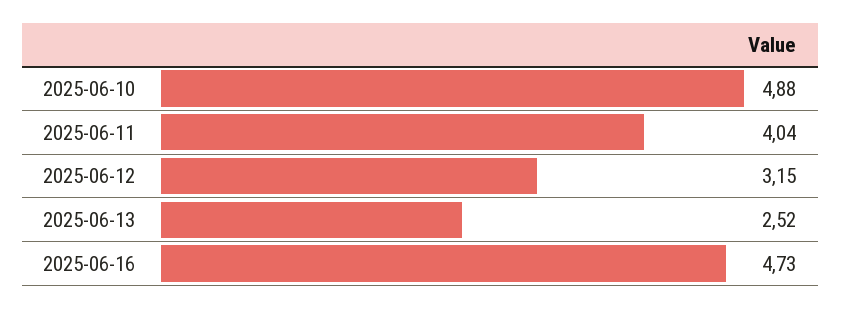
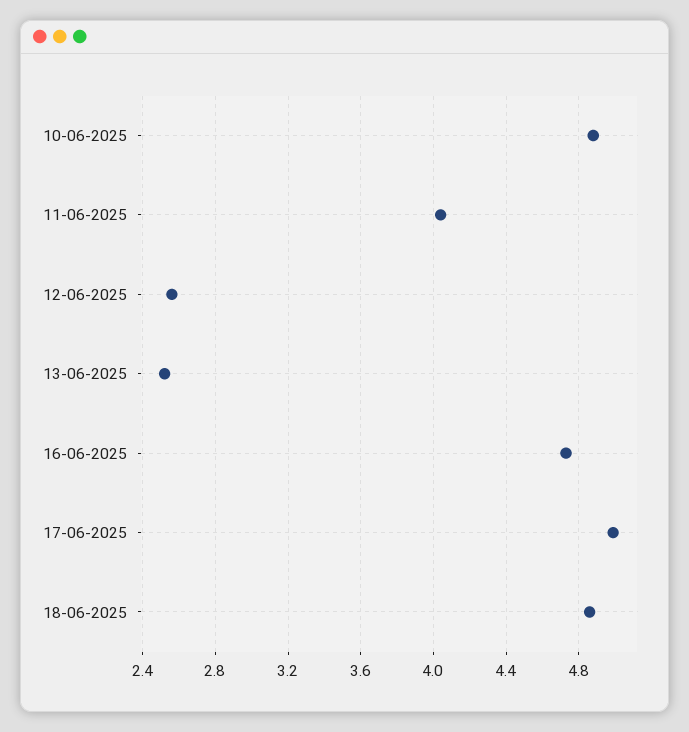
2025-06-12: 3.15 -> 2.55
17-06-2025: none -> 5
18-06-2025: none -> 4.85

